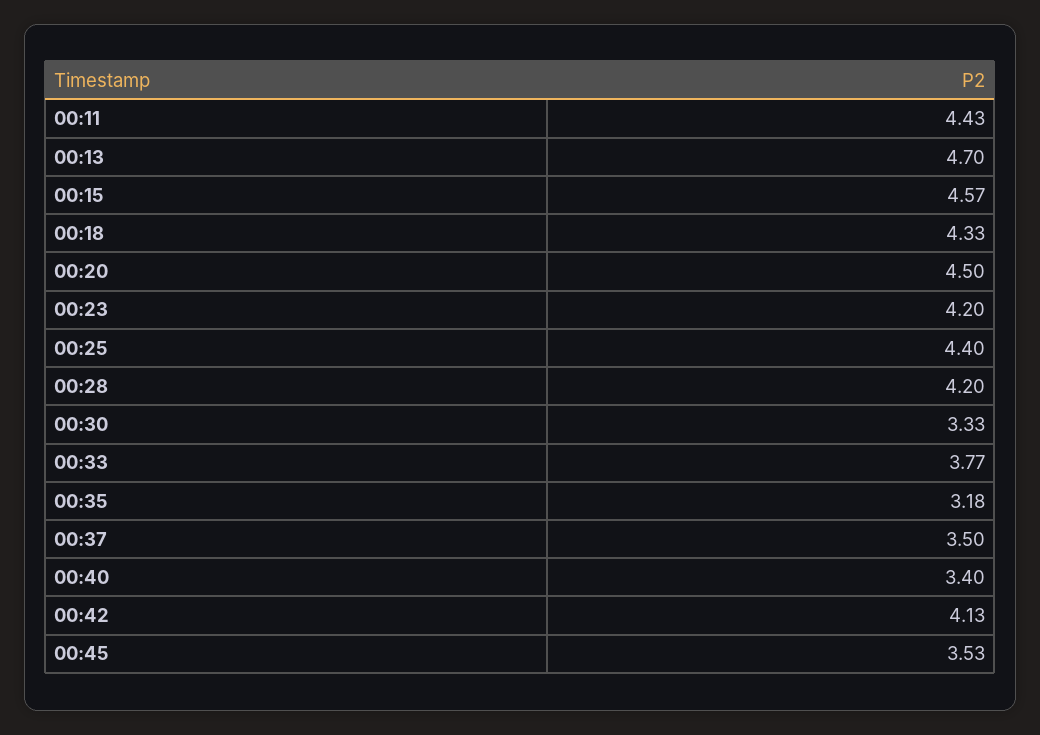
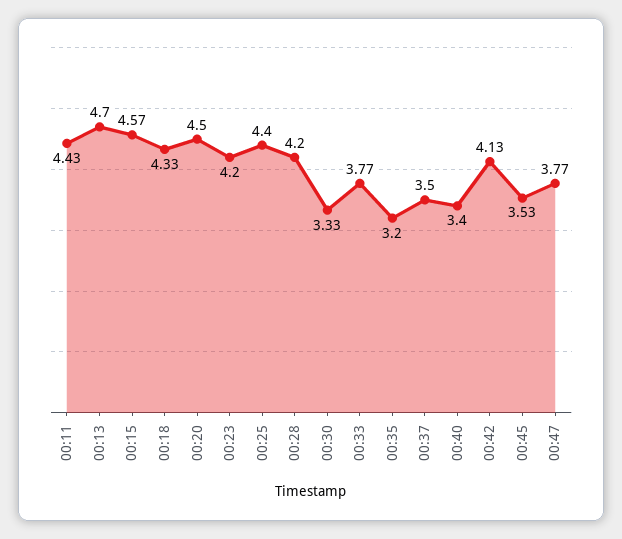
00:35: 3.18 -> 3.2
00:47: none -> 3.77

